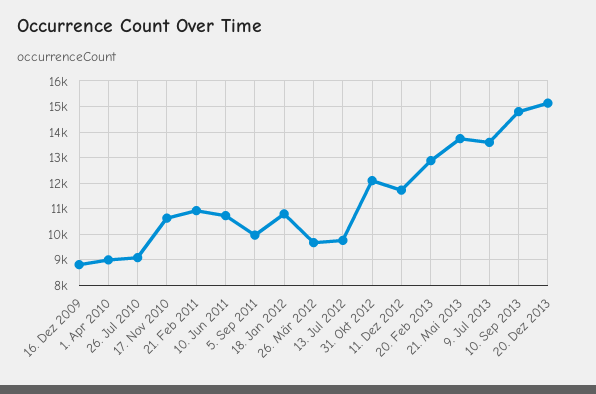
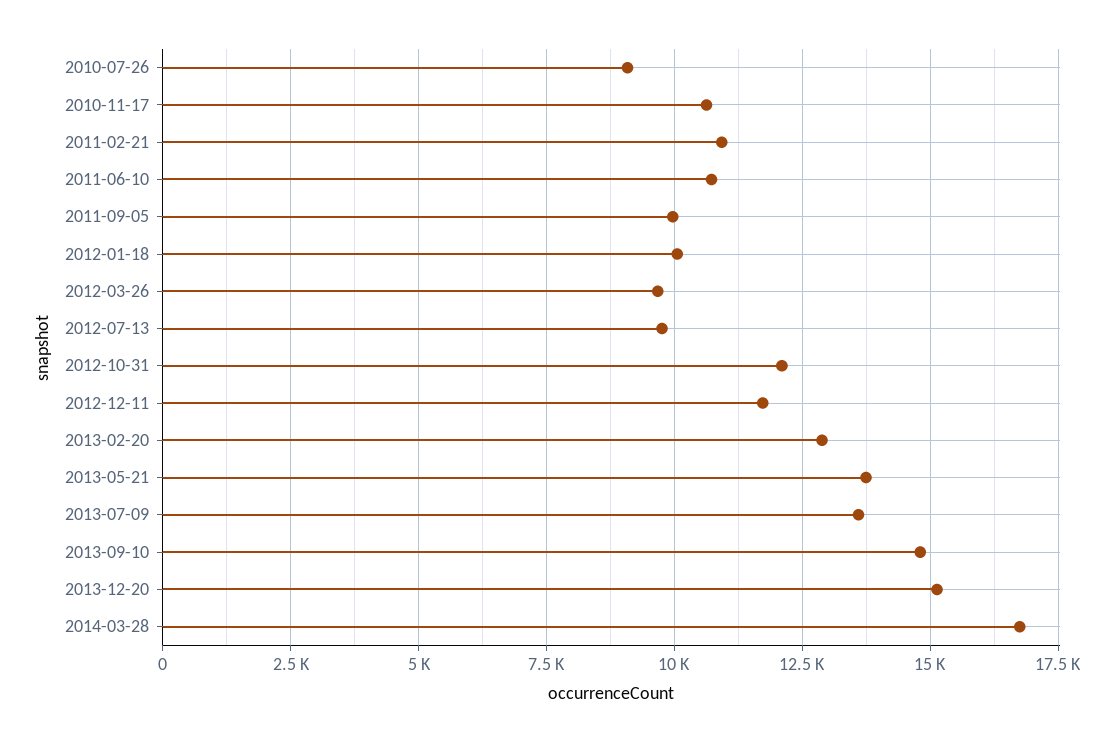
16. Dez 2009: 8750 -> none
1. Apr 2010: 9000 -> none
18. Jan 2012: 10750 -> 10000
2014-03-28: none -> 16750

